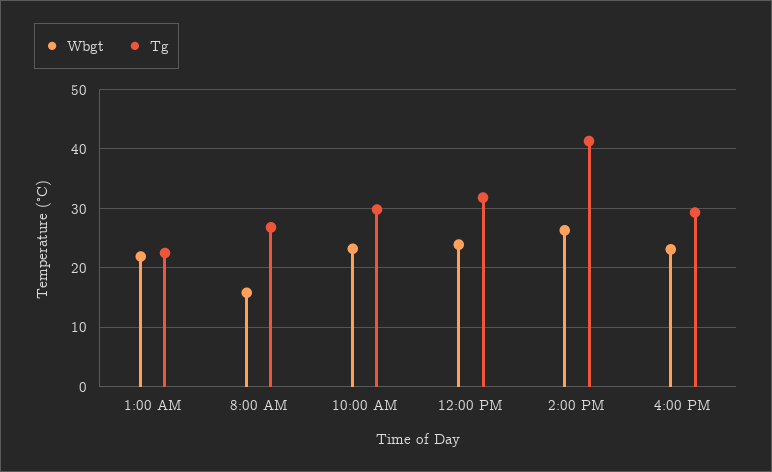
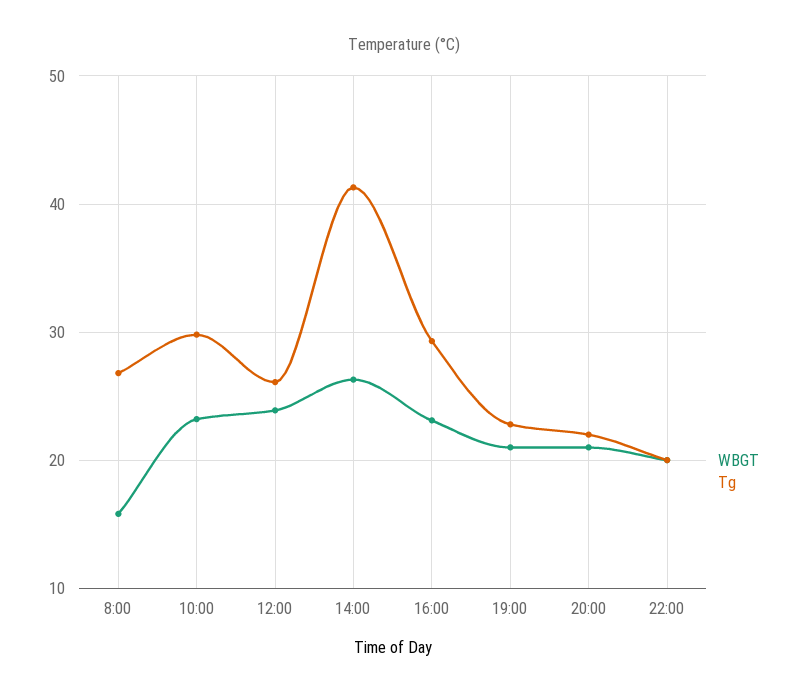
Wbgt, 1:00 AM: 22 -> none
Tg, 1:00 AM: 22 -> none
Tg, 12:00 PM: 32 -> 26
Wbgt, 19:00: none -> 21
Tg, 19:00: none -> 23
Wbgt, 20:00: none -> 21
Tg, 20:00: none -> 22
Wbgt, 22:00: none -> 20
Tg, 22:00: none -> 20

